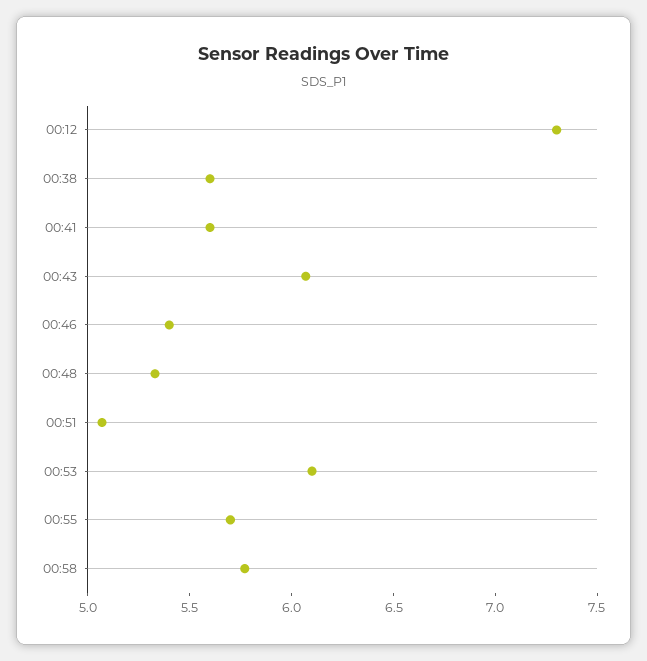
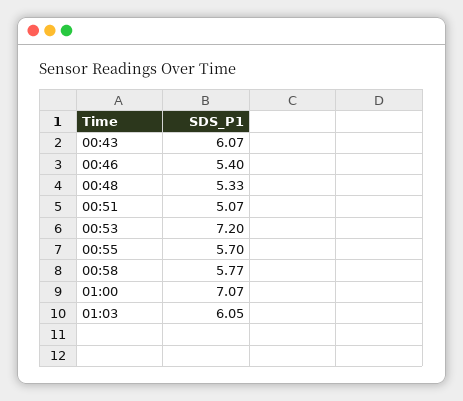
00:12: 7.3 -> none
00:38: 5.6 -> none
00:41: 5.6 -> none
00:53: 6.1 -> 7.2
01:00: none -> 7.07
01:03: none -> 6.05

